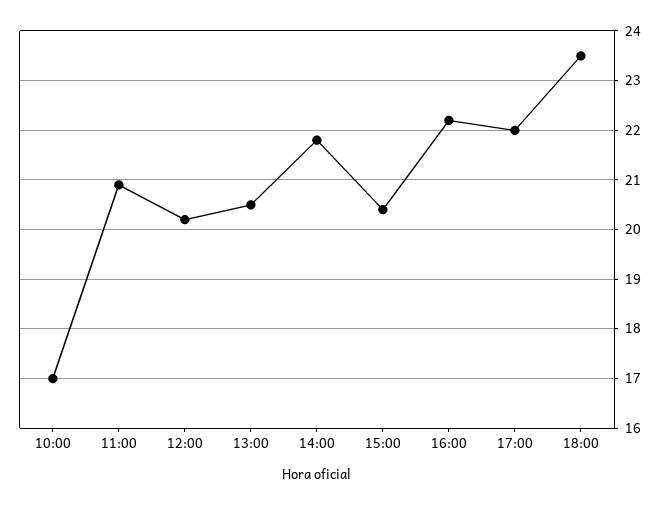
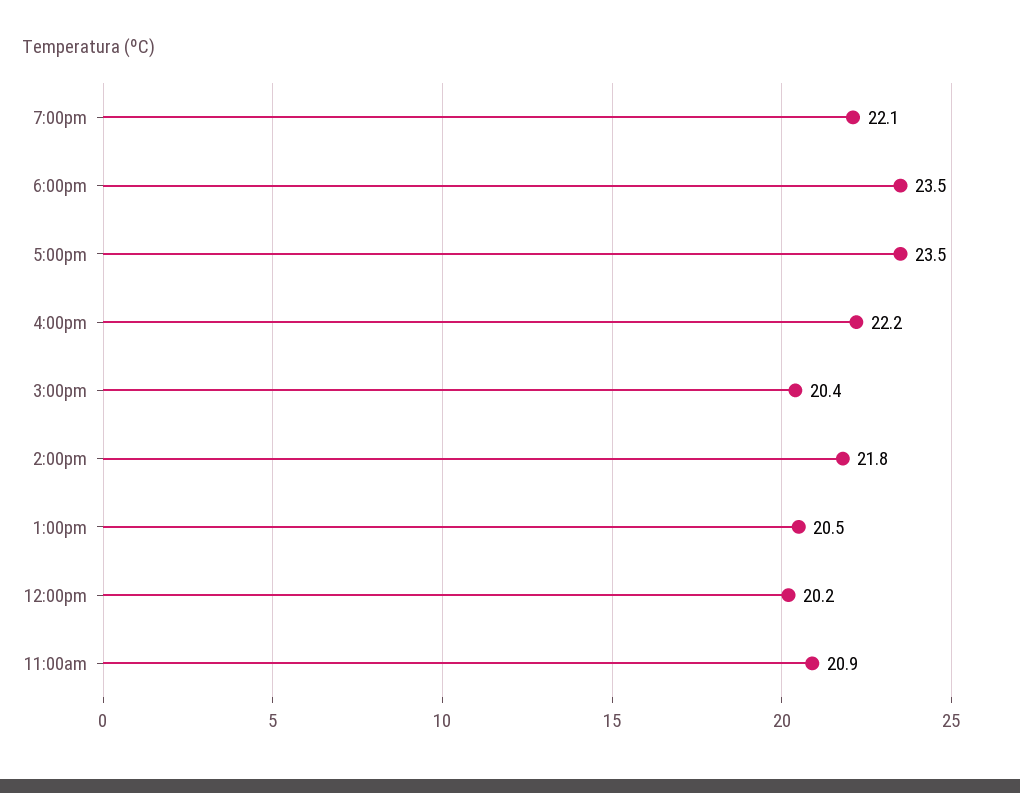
10:00: 17 -> none
17:00: 22 -> 23.5
7:00pm: none -> 22.1

